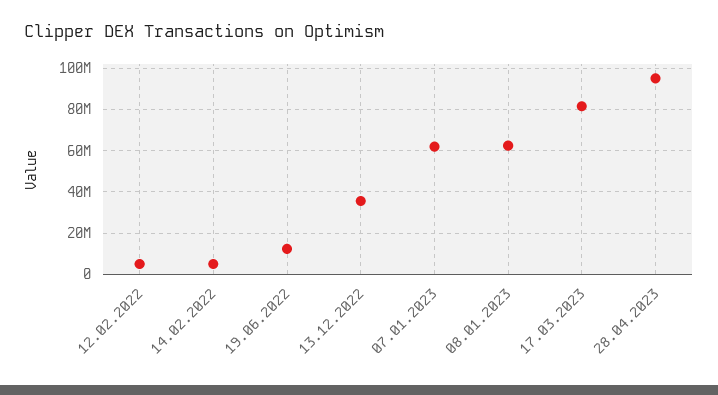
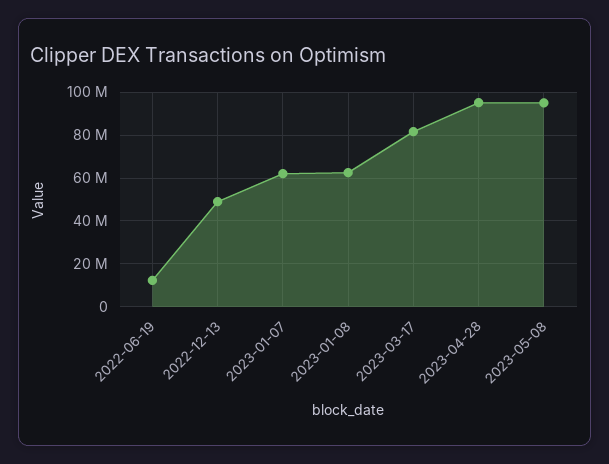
12.02.2022: 5000000 -> none
14.02.2022: 5000000 -> none
13.12.2022: 35000000 -> 50000000
2023-05-08: none -> 95000000

